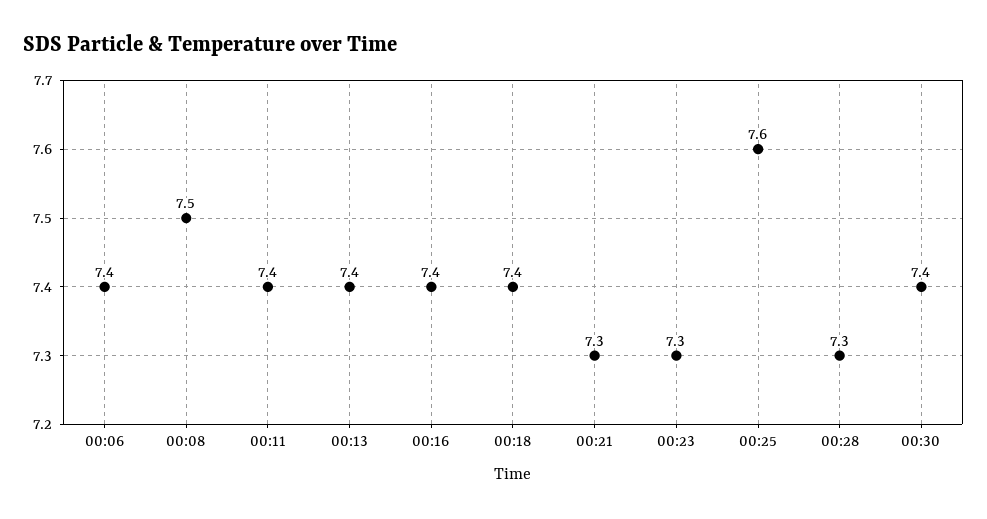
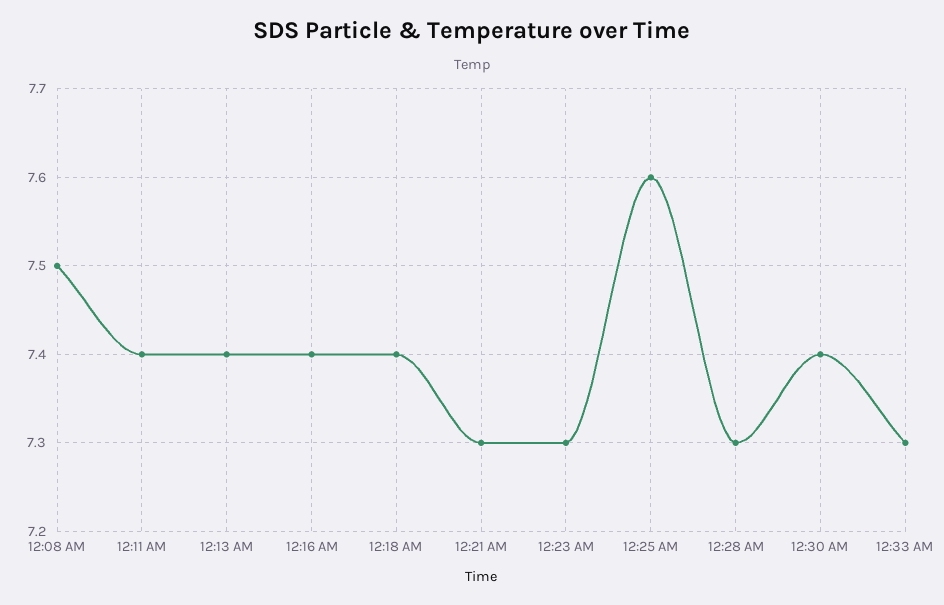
00:06: 7.4 -> none
12:33 AM: none -> 7.3

